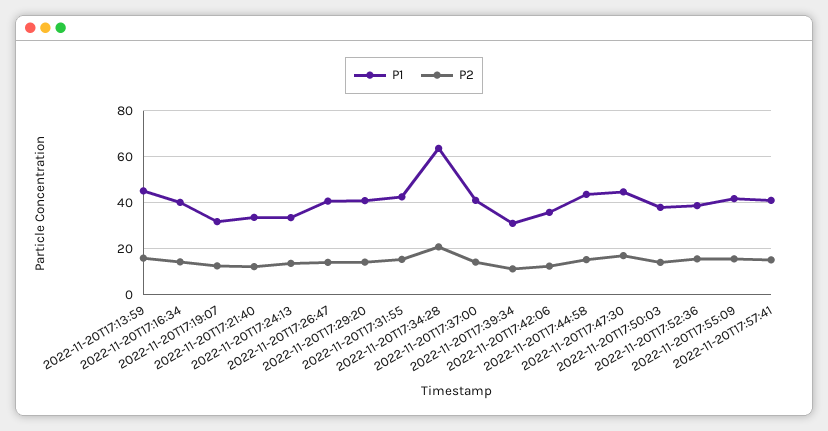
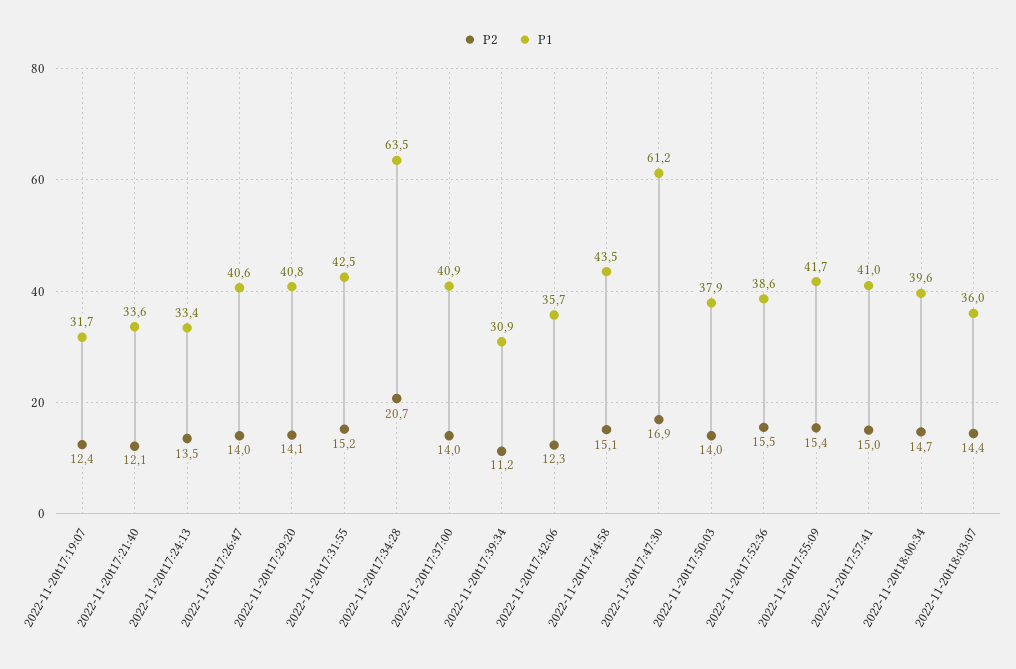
P1, 2022-11-20T17:13:59: 45 -> none
P2, 2022-11-20T17:13:59: 15 -> none
P1, 2022-11-20T17:16:34: 40 -> none
P2, 2022-11-20T17:16:34: 15 -> none
P1, 2022-11-20T17:47:30: 45 -> 61.2
P2, 2022-11-20t18:00:34: none -> 14.7
P1, 2022-11-20t18:00:34: none -> 39.6
P2, 2022-11-20t18:03:07: none -> 14.4
P1, 2022-11-20t18:03:07: none -> 36

